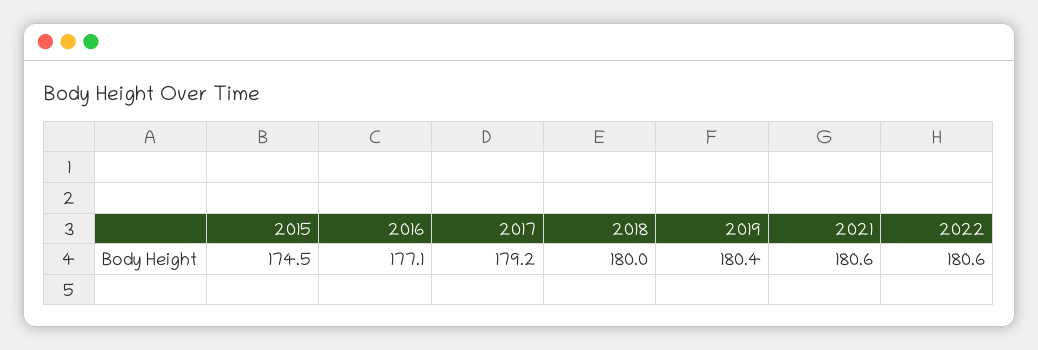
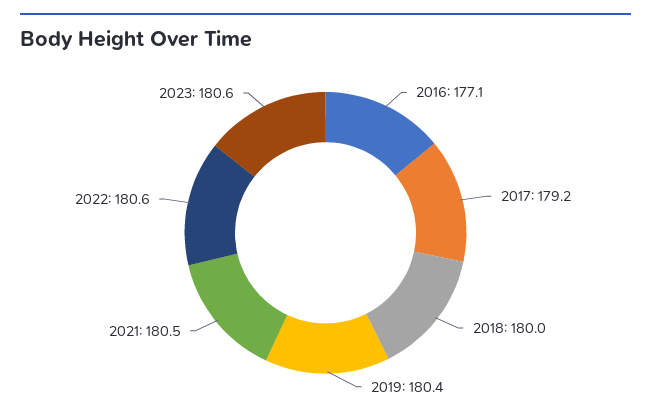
2015: 174.5 -> none
2021: 180.6 -> 180.5
2023: none -> 180.6

